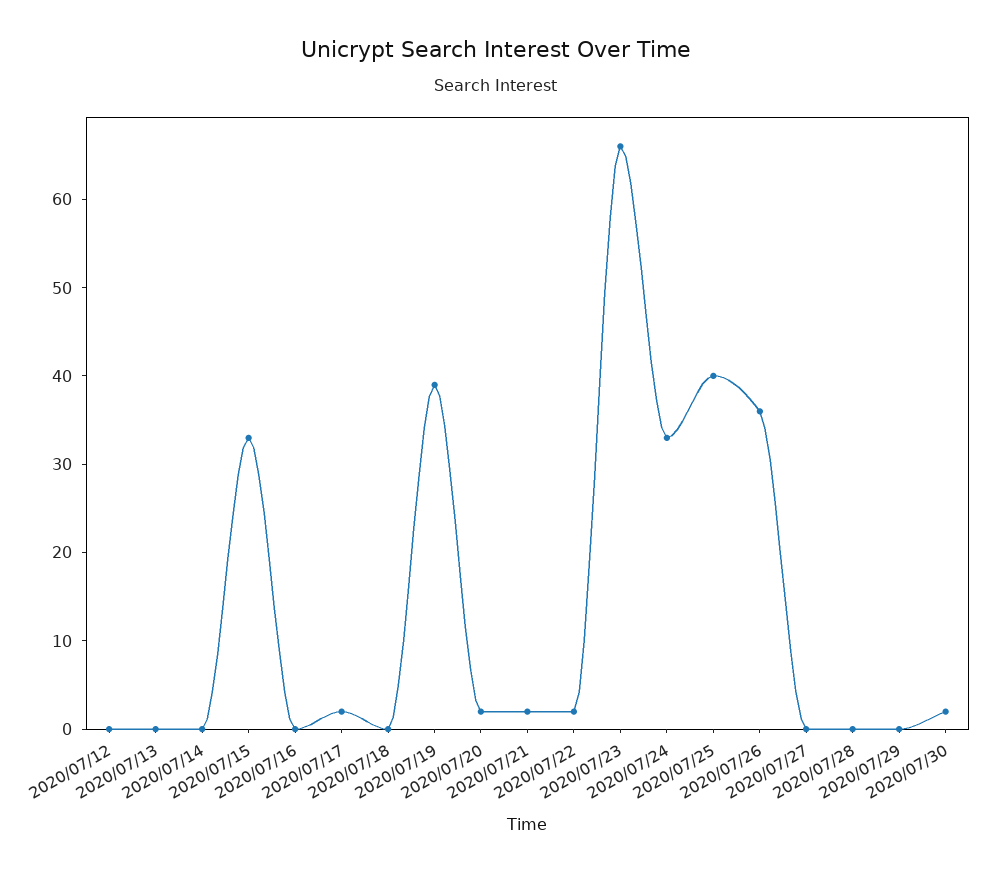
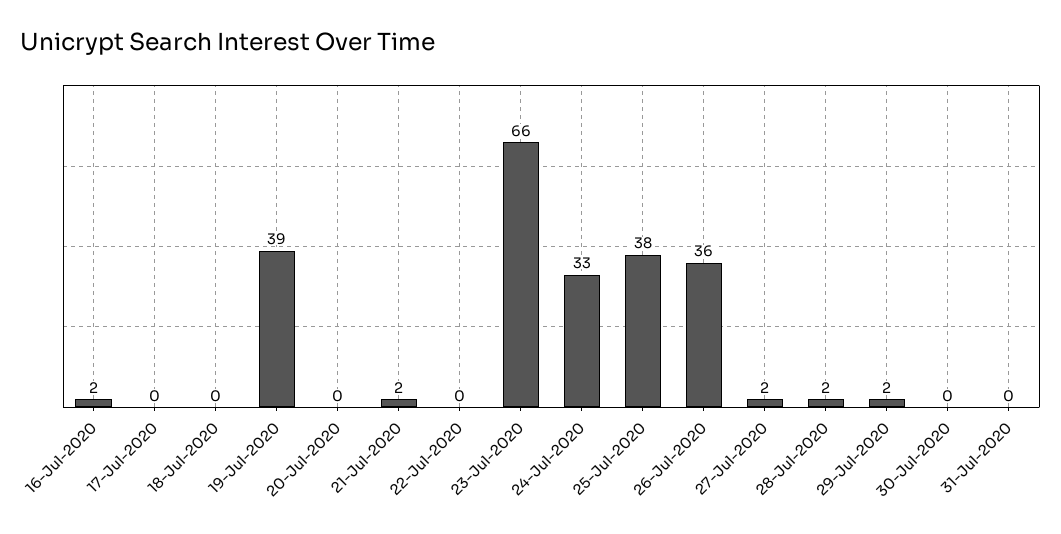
2020/07/12: 0 -> none
2020/07/13: 0 -> none
2020/07/14: 0 -> none
2020/07/15: 33 -> none
2020/07/16: 0 -> 2
2020/07/17: 2 -> 0
2020/07/20: 2 -> 0
2020/07/22: 2 -> 0
2020/07/25: 40 -> 38
2020/07/27: 0 -> 2
2020/07/28: 0 -> 2
2020/07/29: 0 -> 2
2020/07/30: 2 -> 0
31-Jul-2020: none -> 0

